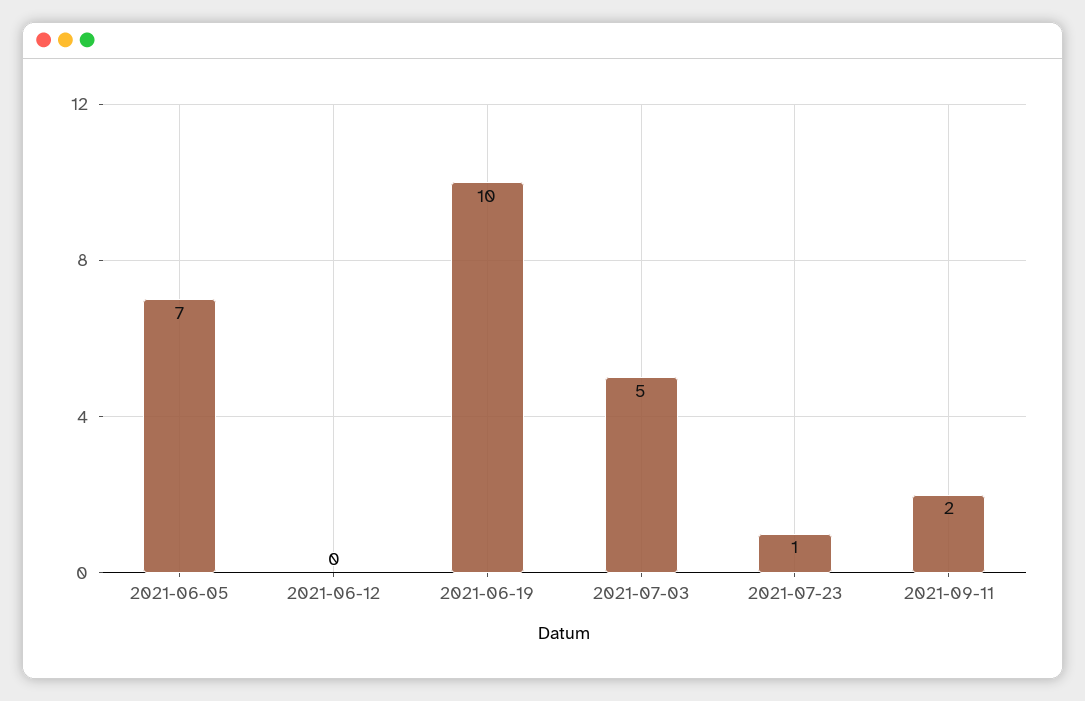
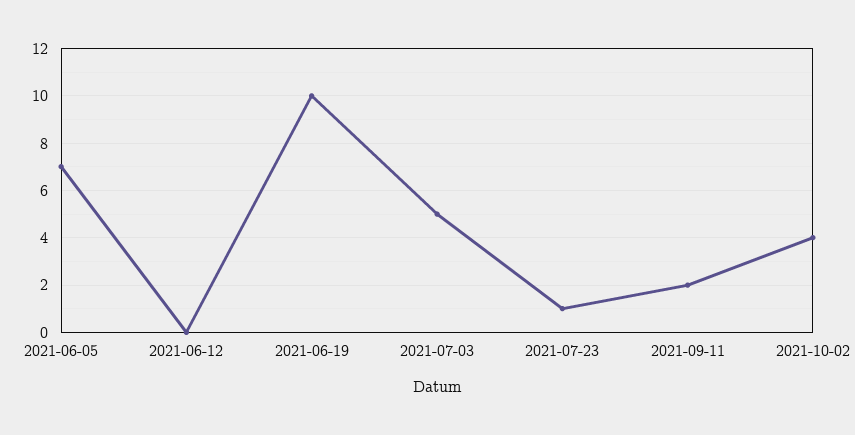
2021-10-02: none -> 4

